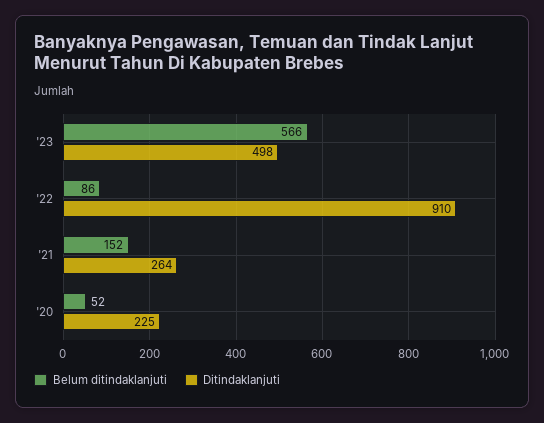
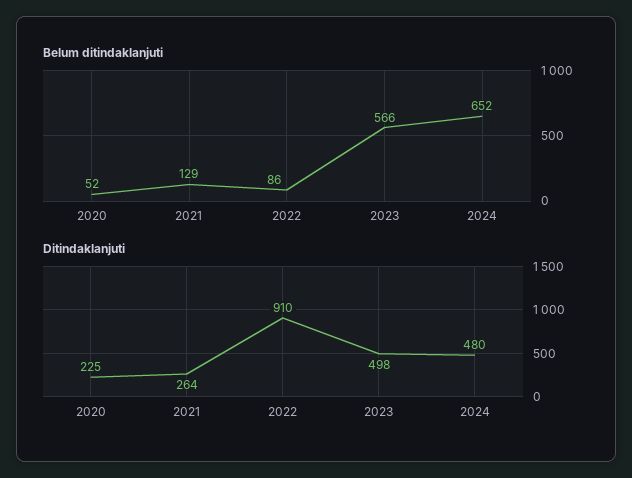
Belum ditindaklanjuti, '21: 152 -> 129
Belum ditindaklanjuti, 2024: none -> 652
Ditindaklanjuti, 2024: none -> 480

